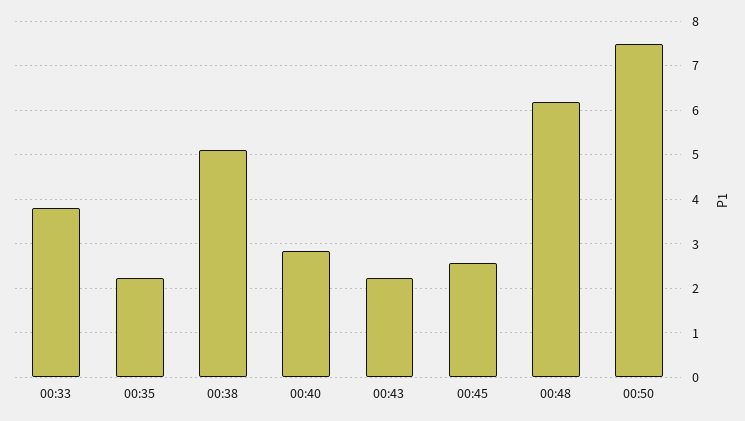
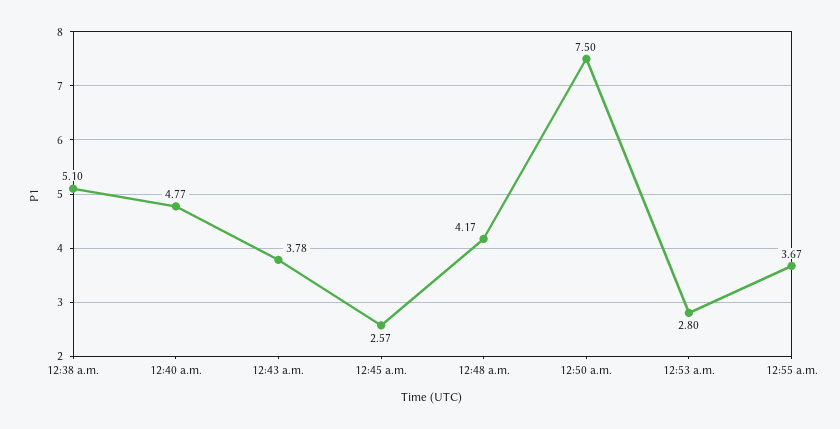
00:33: 3.8 -> none
00:35: 2.2 -> none
00:40: 2.8 -> 4.77
00:43: 2.2 -> 3.78
00:48: 6.2 -> 4.17
12:53 a.m.: none -> 2.8
12:55 a.m.: none -> 3.67

